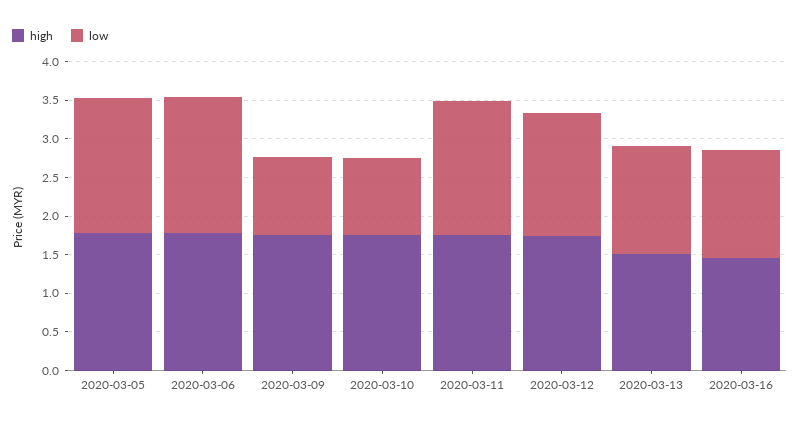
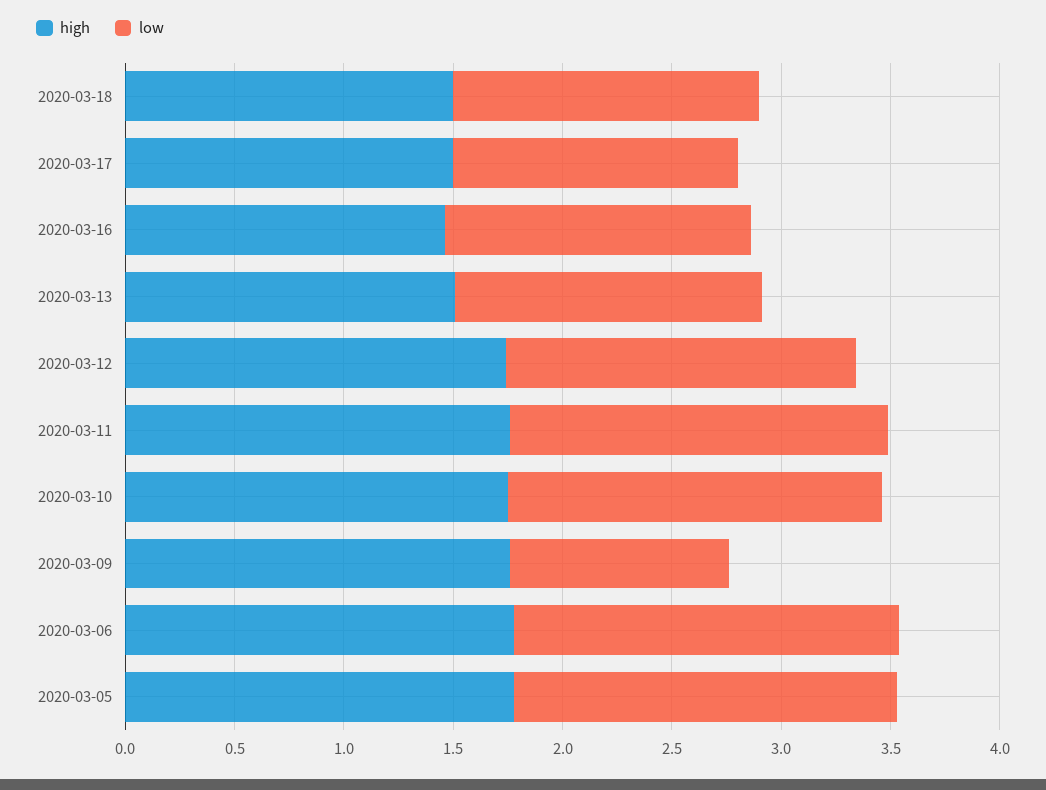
low, 2020-03-10: 1 -> 1.7
high, 2020-03-18: none -> 1.5
low, 2020-03-18: none -> 1.4
high, 2020-03-17: none -> 1.5
low, 2020-03-17: none -> 1.3

